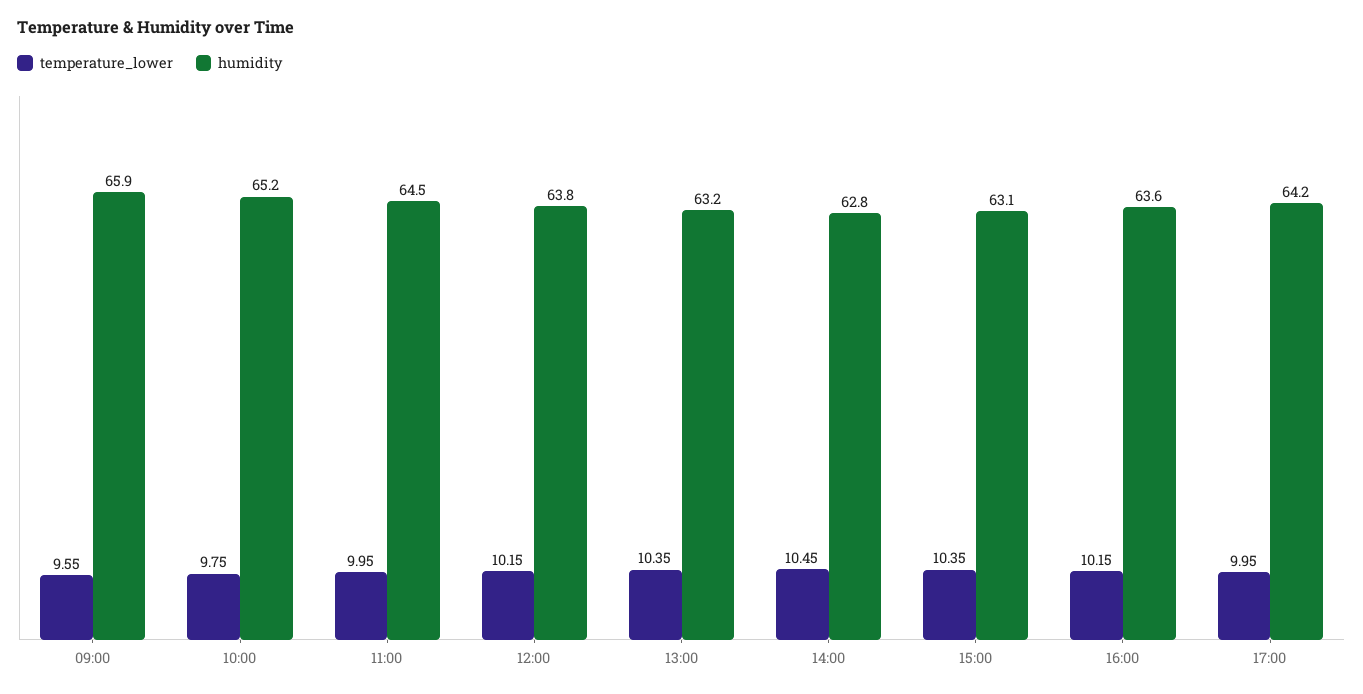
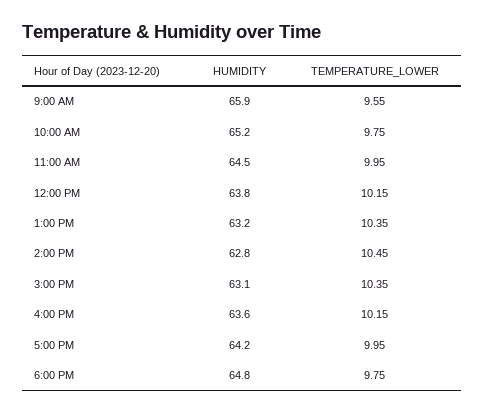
humidity, 6:00 PM: none -> 64.8
temperature_lower, 6:00 PM: none -> 9.75

